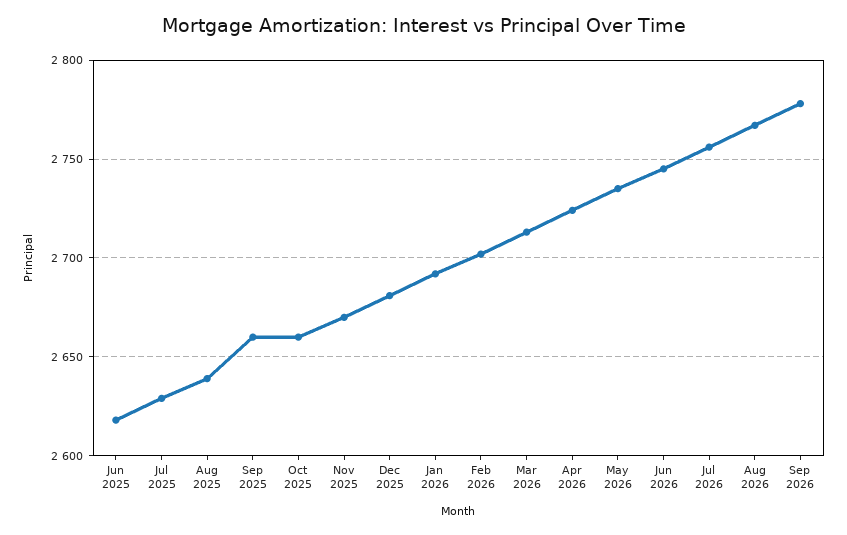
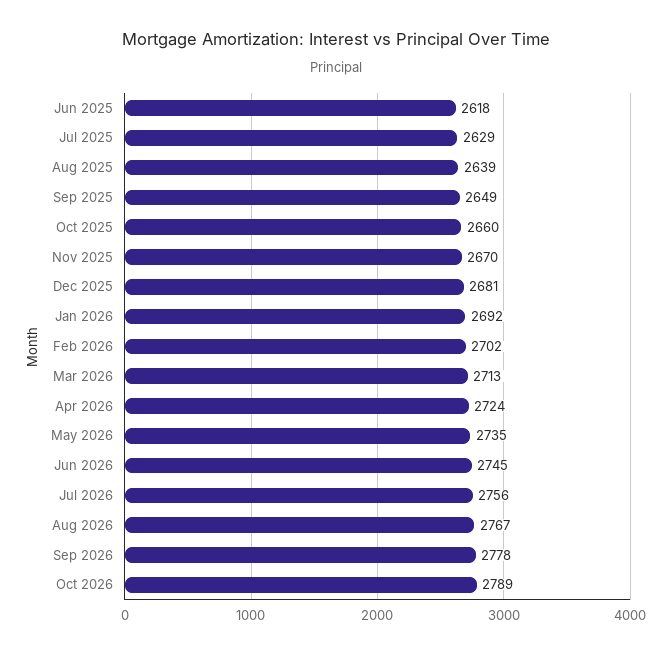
Sep 2025: 2660 -> 2649
Oct 2026: none -> 2789

